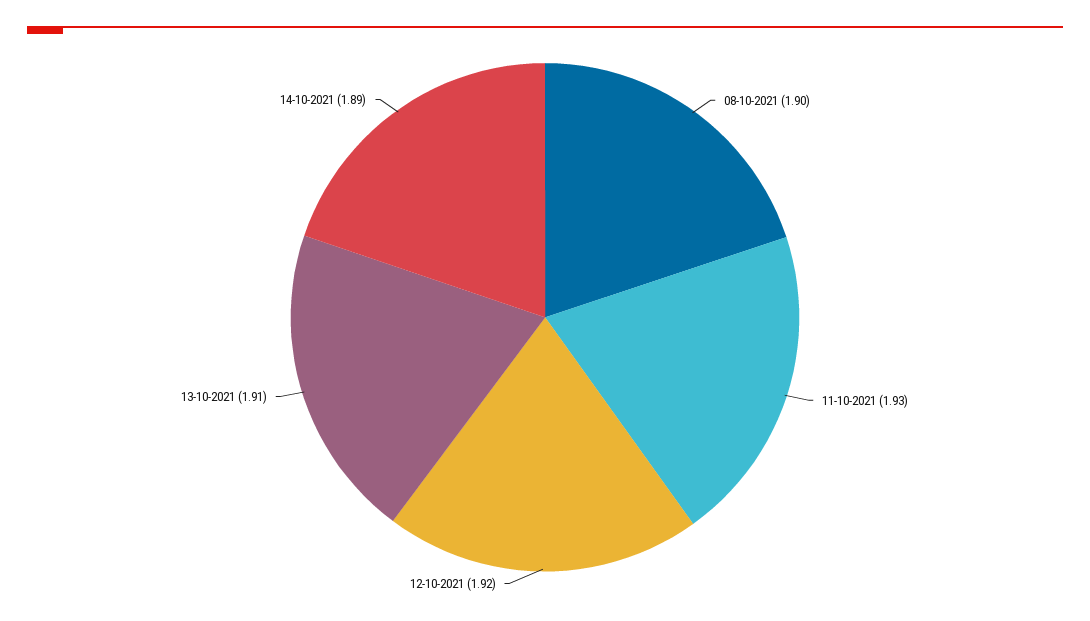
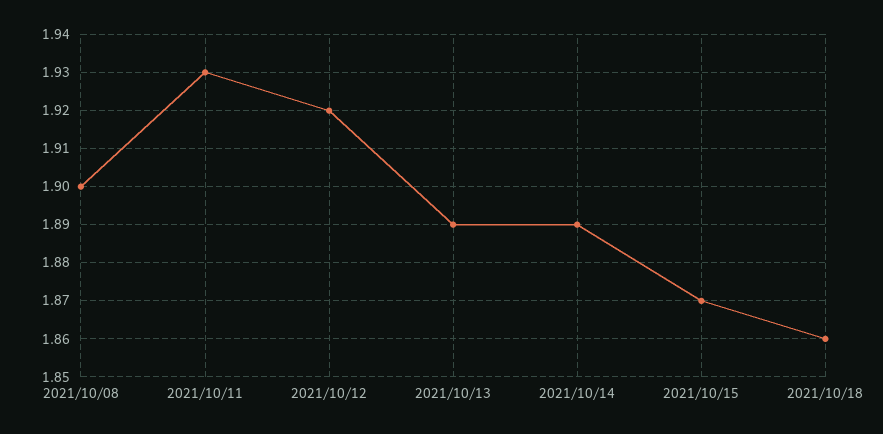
13-10-2021: 1.91 -> 1.89
2021/10/15: none -> 1.87
2021/10/18: none -> 1.86

